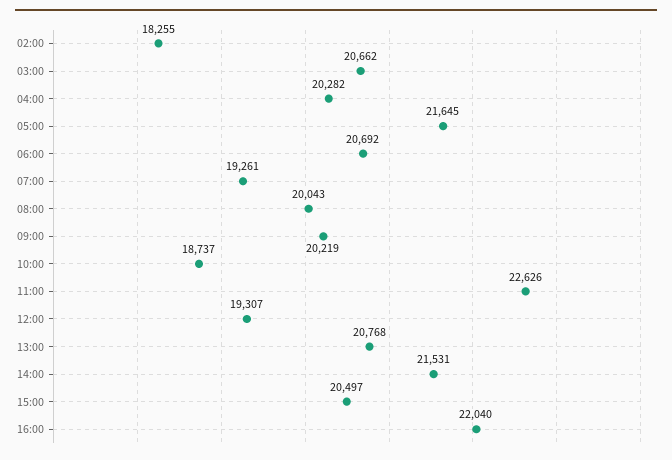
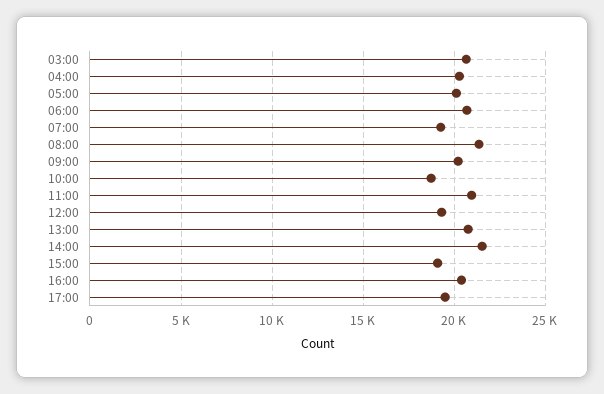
02:00: 18255 -> none
05:00: 21645 -> 20000
08:00: 20043 -> 21500
11:00: 22626 -> 21000
15:00: 20497 -> 19000
16:00: 22040 -> 20500
17:00: none -> 19500

